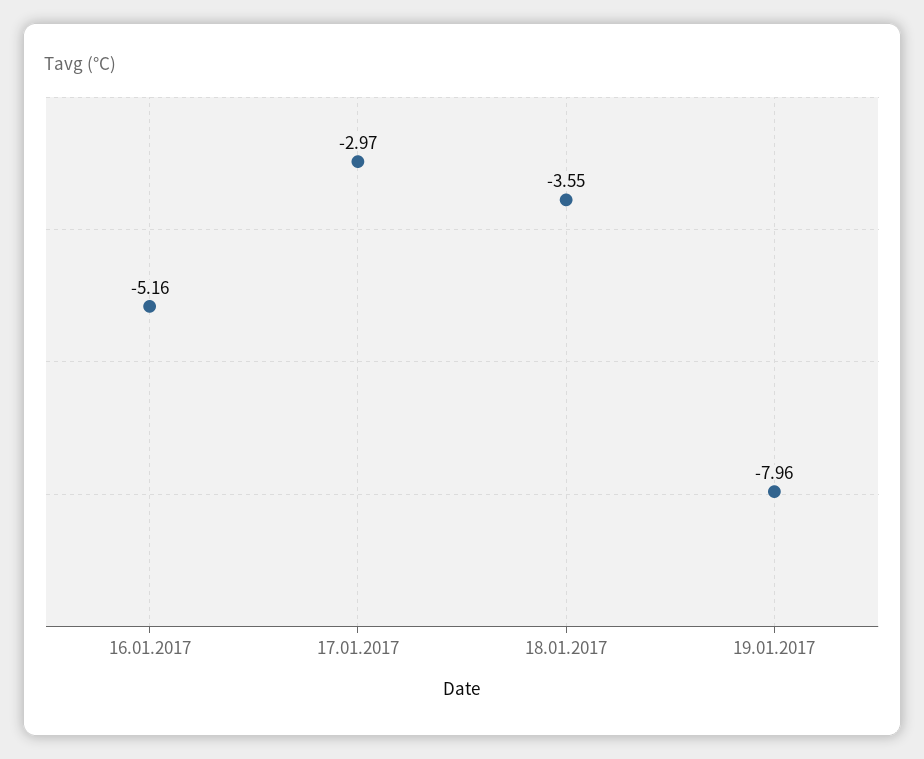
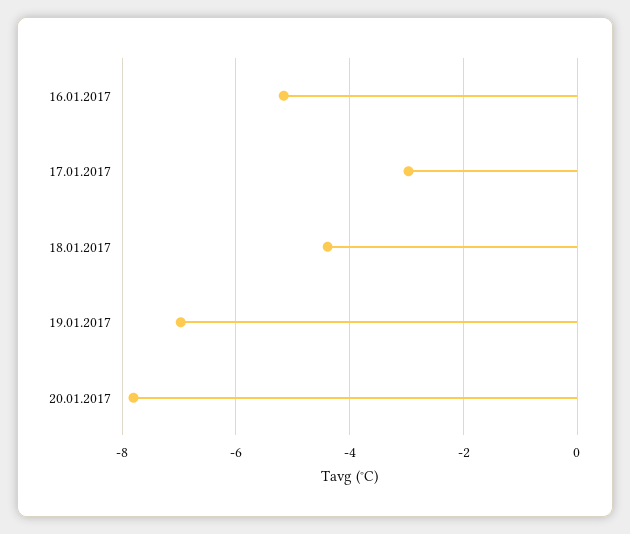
18.01.2017: -3.55 -> -4.4
19.01.2017: -7.96 -> -7
20.01.2017: none -> -7.8

